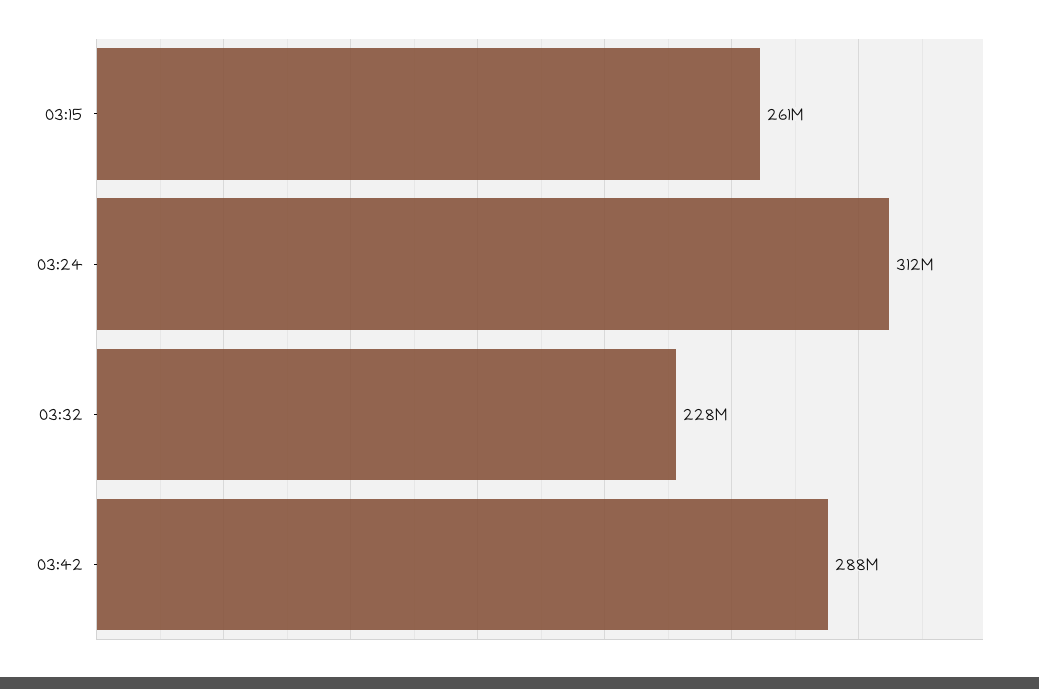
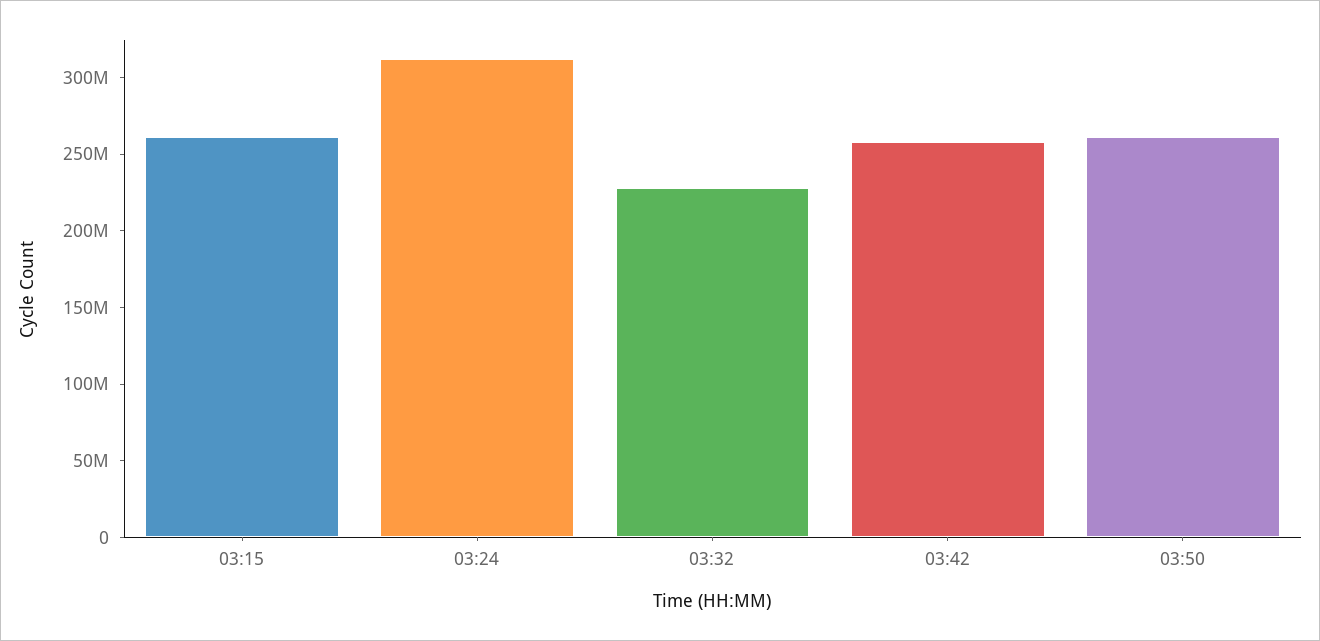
03:42: 288000000 -> 260000000
03:50: none -> 260000000

